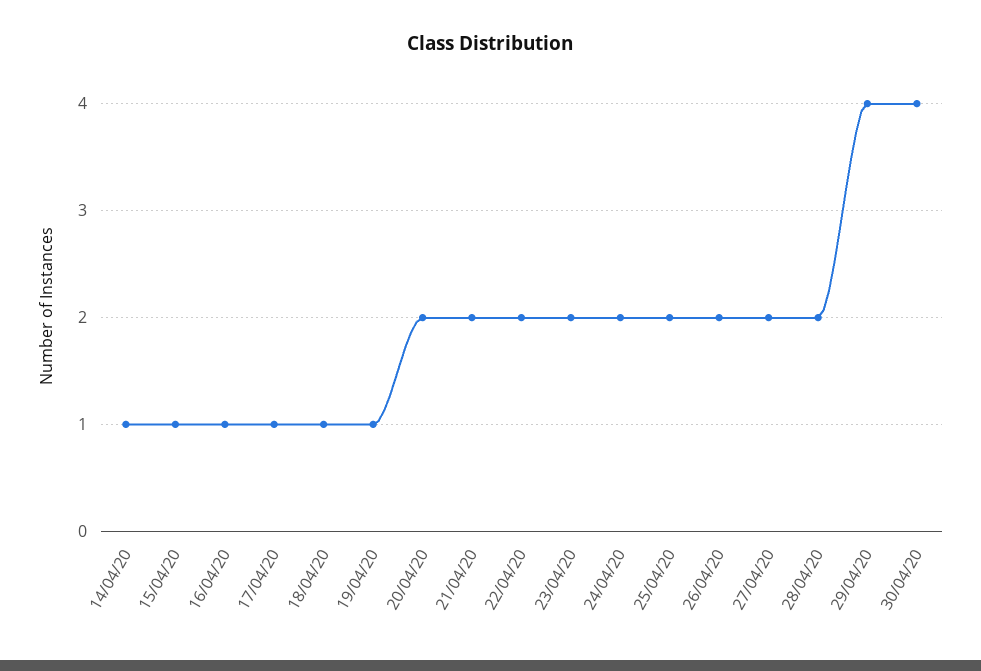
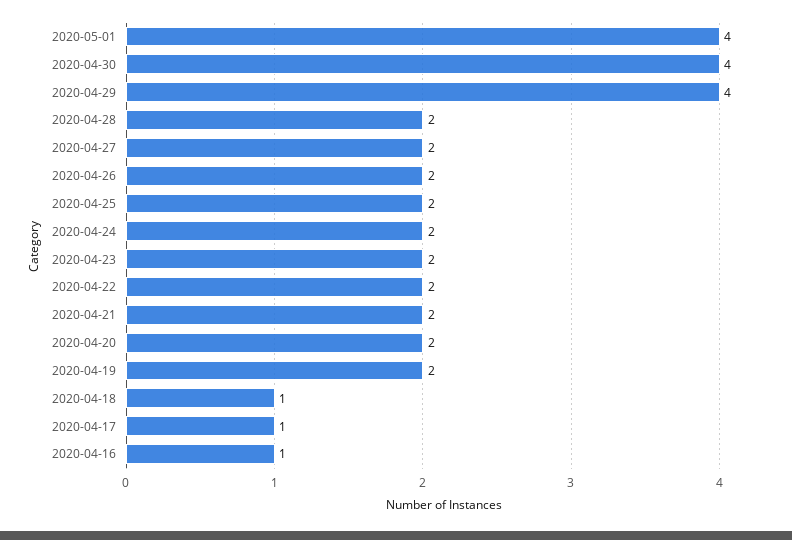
14/04/20: 1 -> none
15/04/20: 1 -> none
19/04/20: 1 -> 2
2020-05-01: none -> 4

